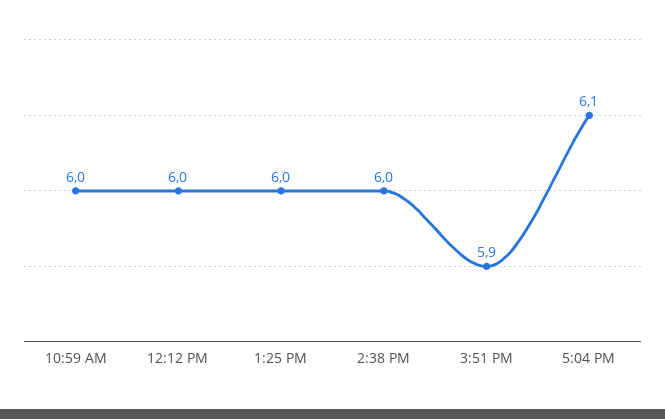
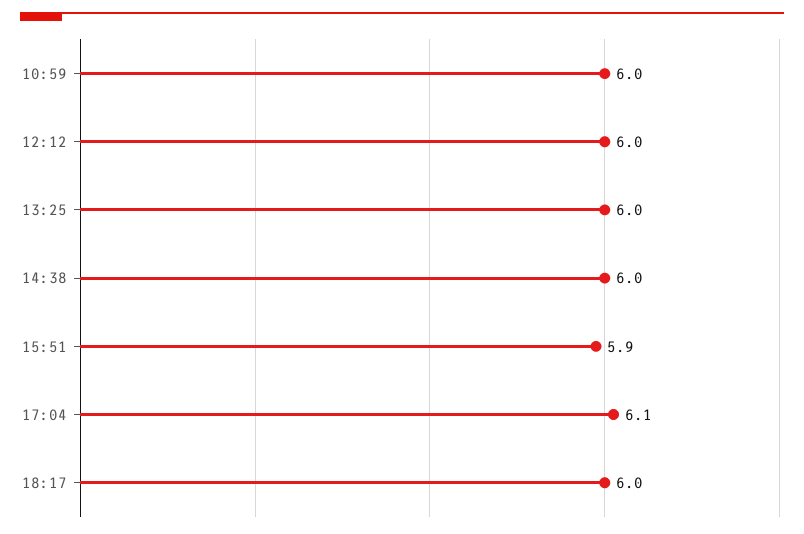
18:17: none -> 6

